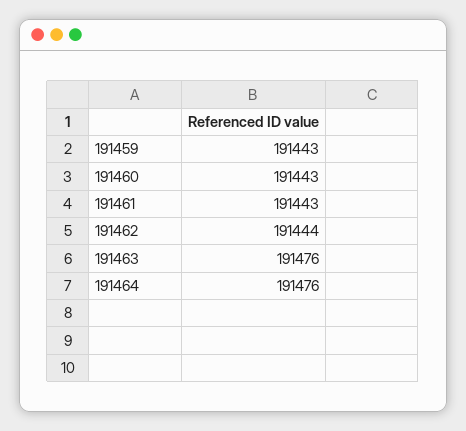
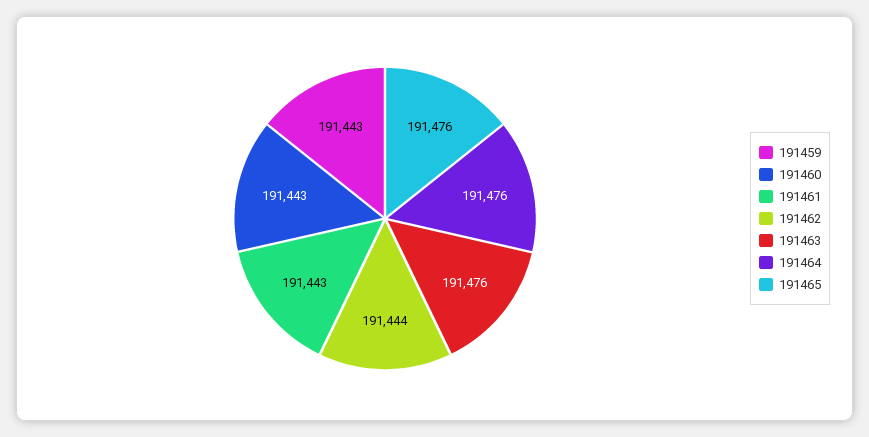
191465: none -> 191476

